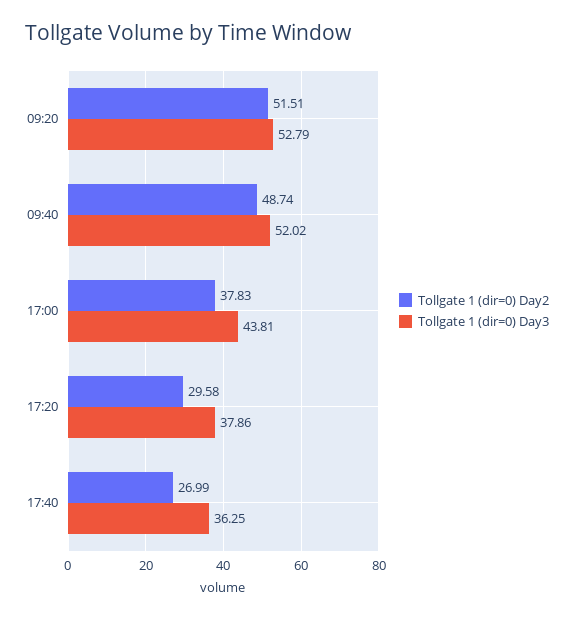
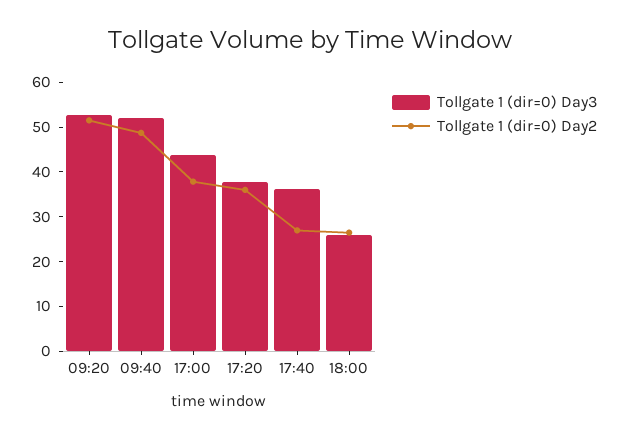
Tollgate 1 (dir=0) Day2, 17:20: 29.58 -> 36
Tollgate 1 (dir=0) Day3, 18:00: none -> 26
Tollgate 1 (dir=0) Day2, 18:00: none -> 26

